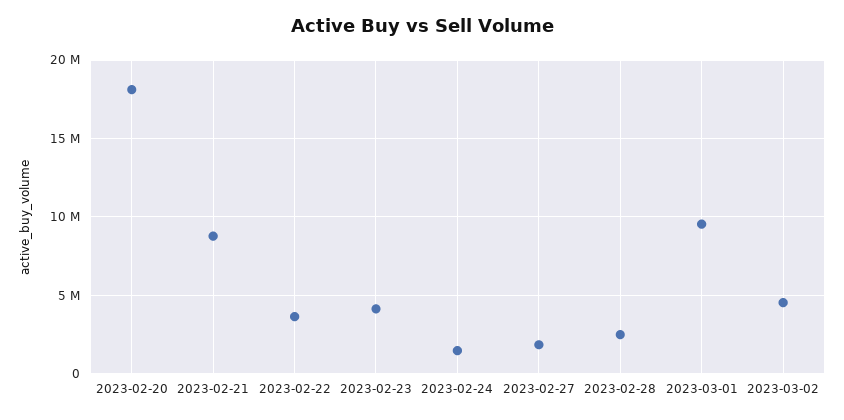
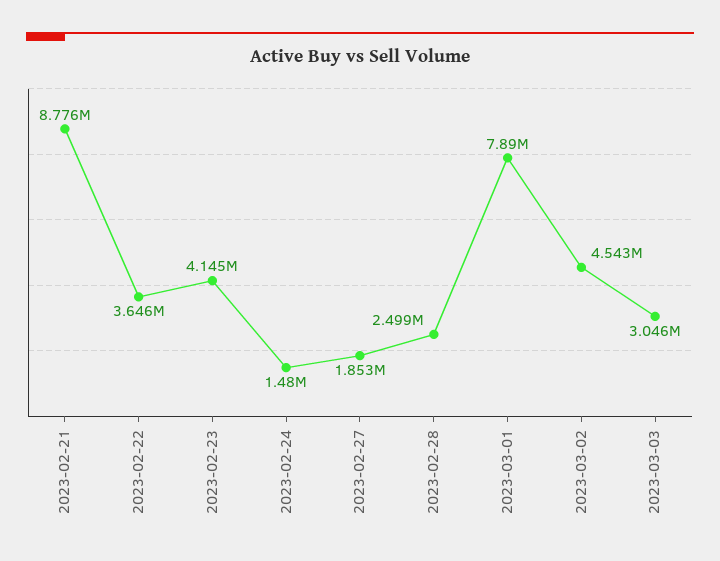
2023-02-20: 18000000 -> none
2023-03-01: 9500000 -> 7890000
2023-03-03: none -> 3046000

